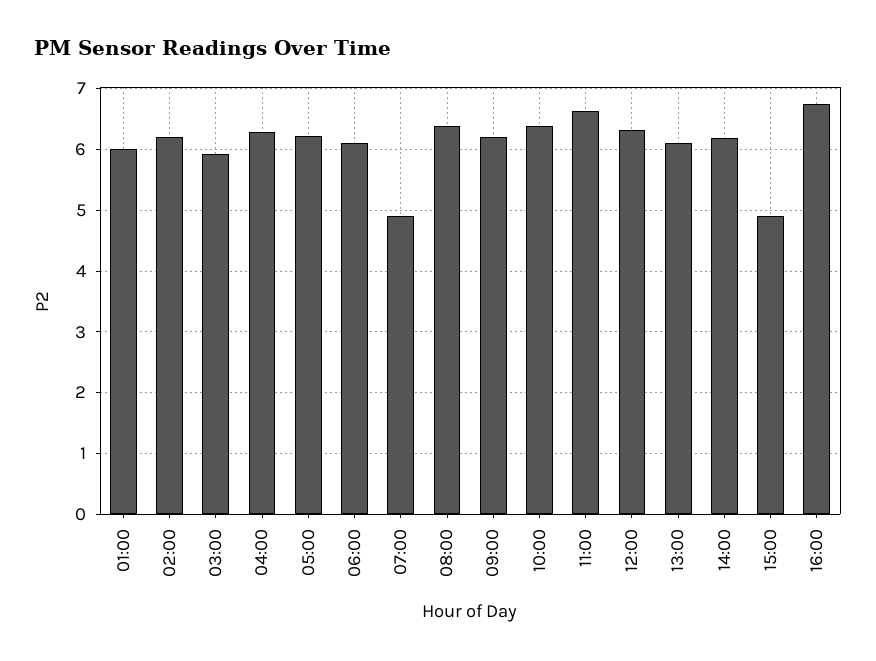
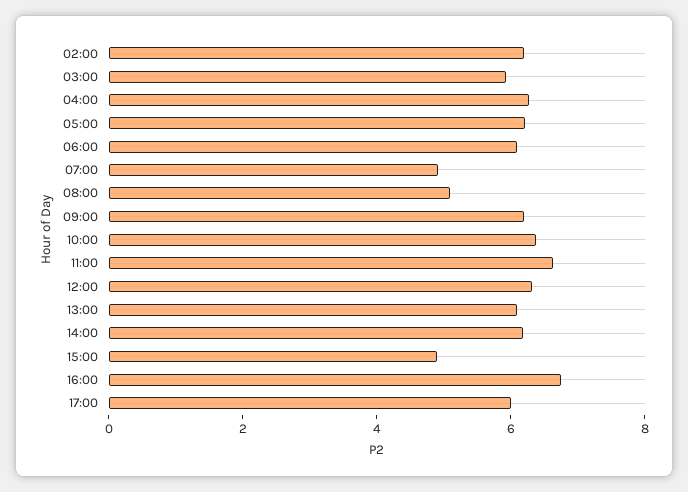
01:00: 6 -> none
08:00: 6.4 -> 5
17:00: none -> 6

